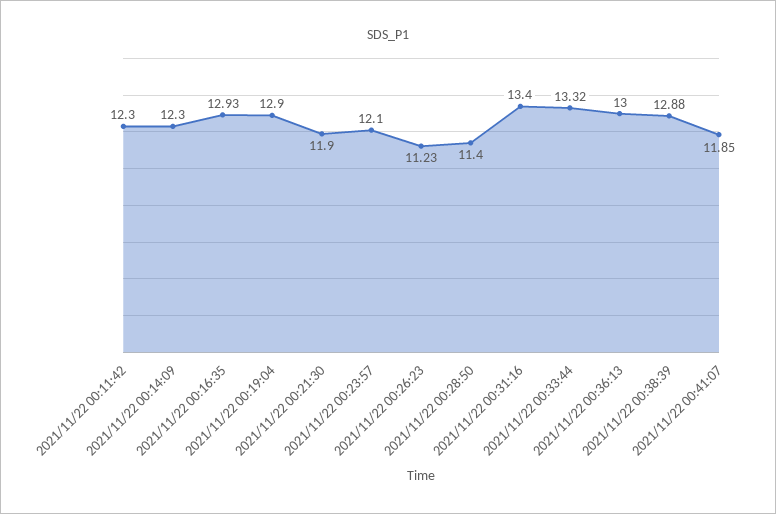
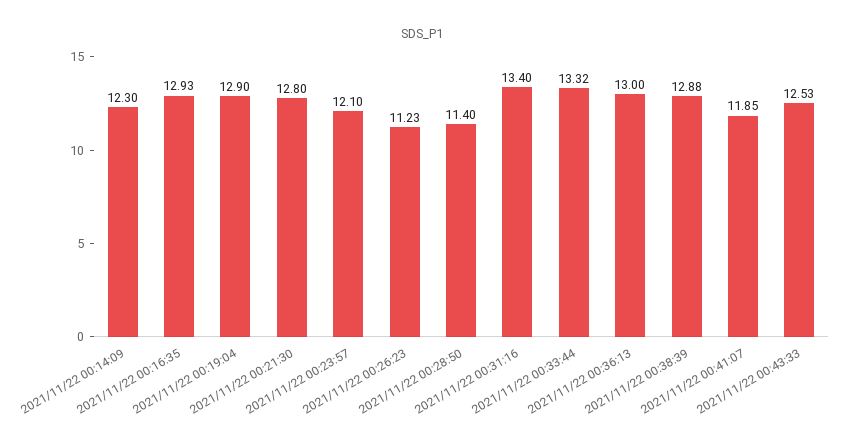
2021/11/22 00:11:42: 12.3 -> none
2021/11/22 00:21:30: 11.9 -> 12.8
2021/11/22 00:43:33: none -> 12.53

